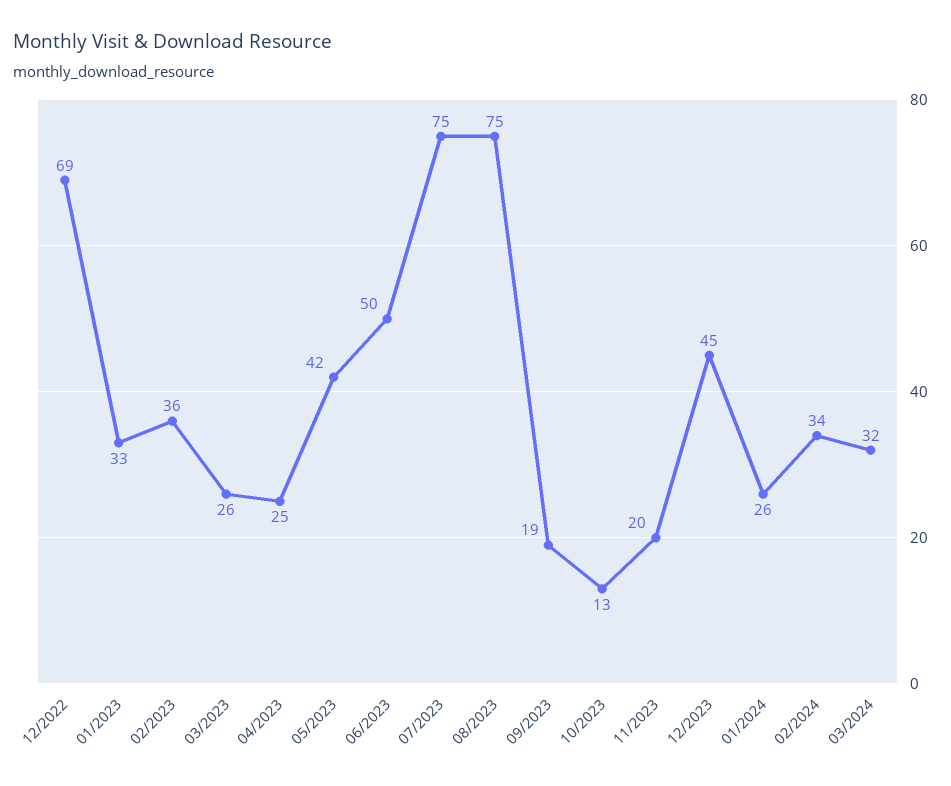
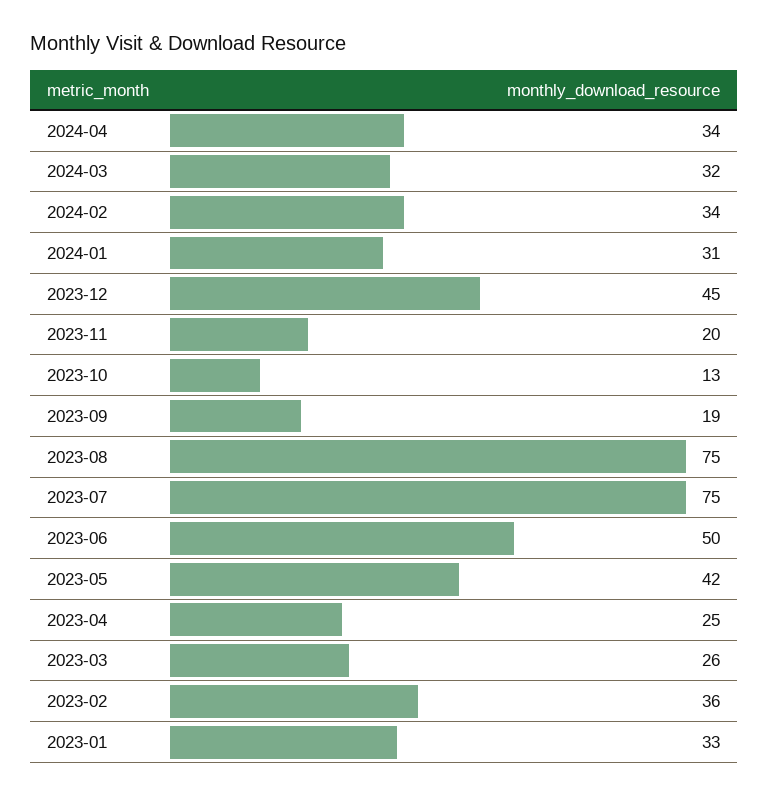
12/2022: 69 -> none
01/2024: 26 -> 31
2024-04: none -> 34

